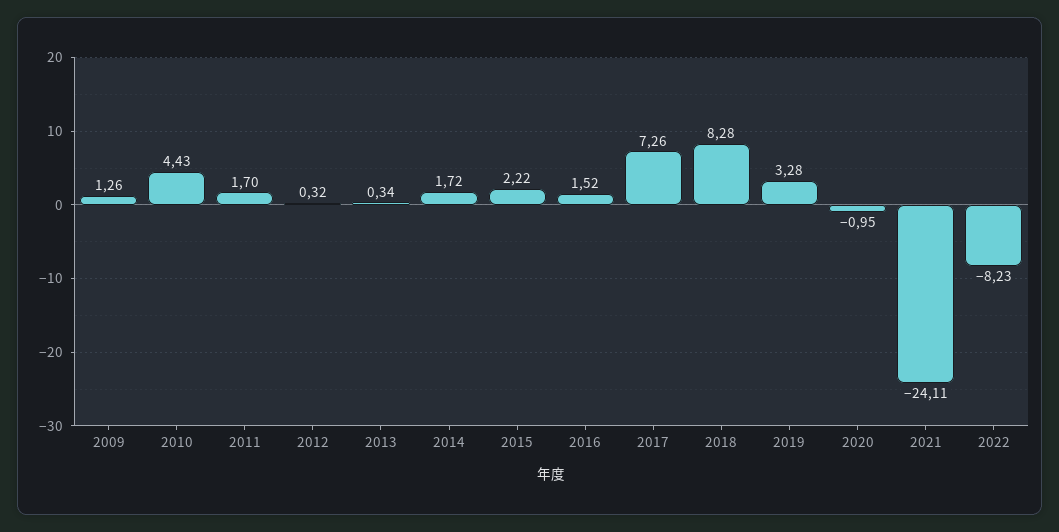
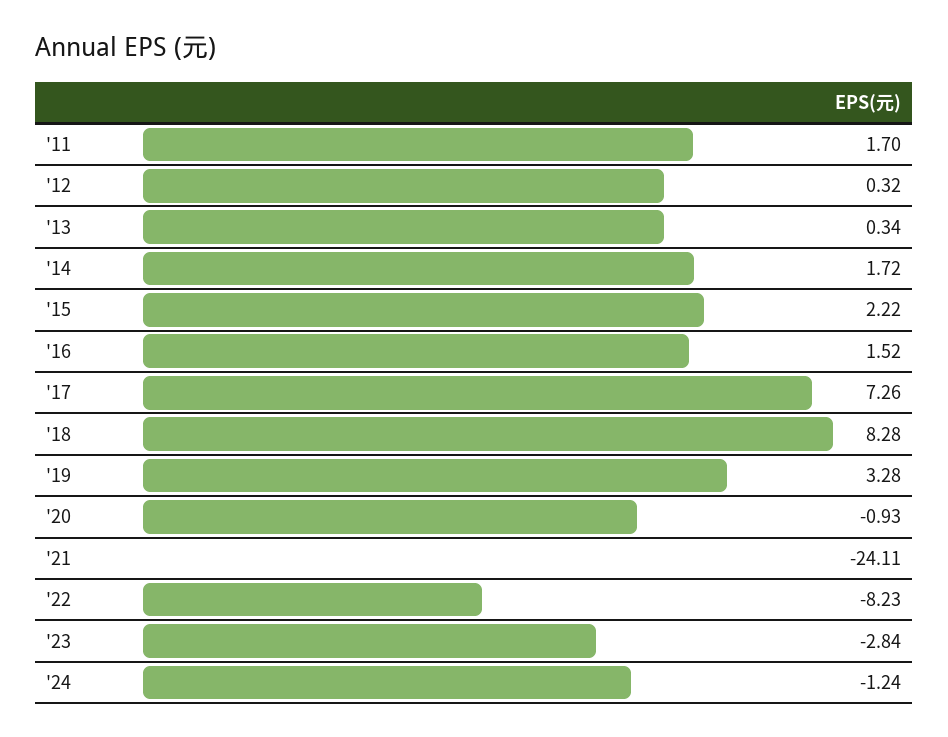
2009: 1.26 -> none
2010: 4.43 -> none
2020: -0.95 -> -0.93
'23: none -> -2.84
'24: none -> -1.24

